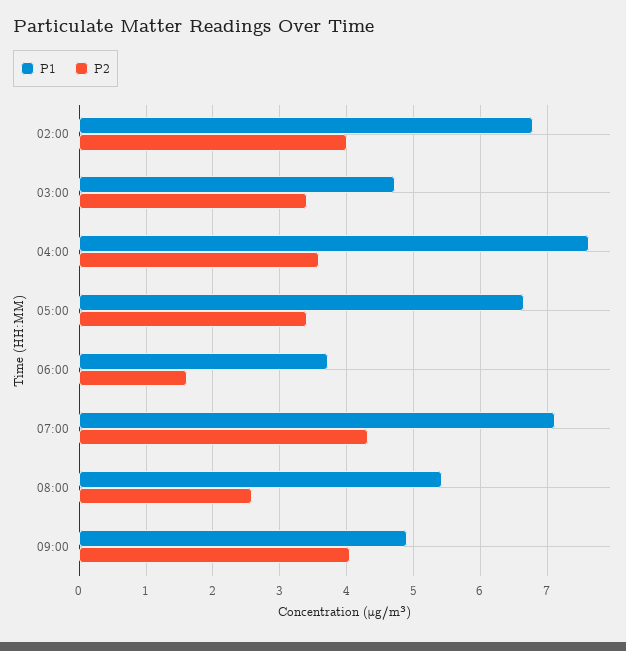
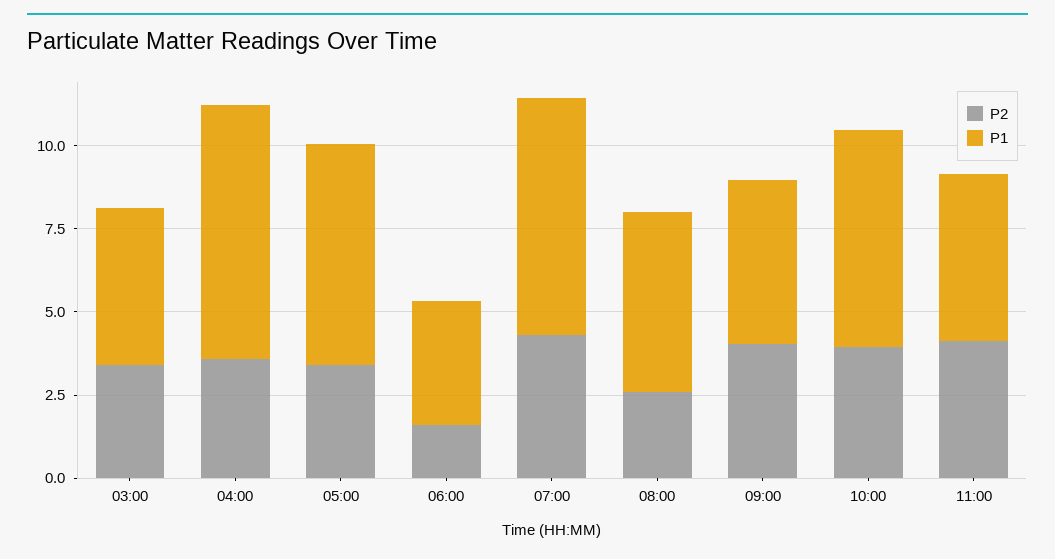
P1, 02:00: 6.8 -> none
P2, 02:00: 4 -> none
P2, 10:00: none -> 4
P1, 10:00: none -> 6.5
P2, 11:00: none -> 4
P1, 11:00: none -> 5

